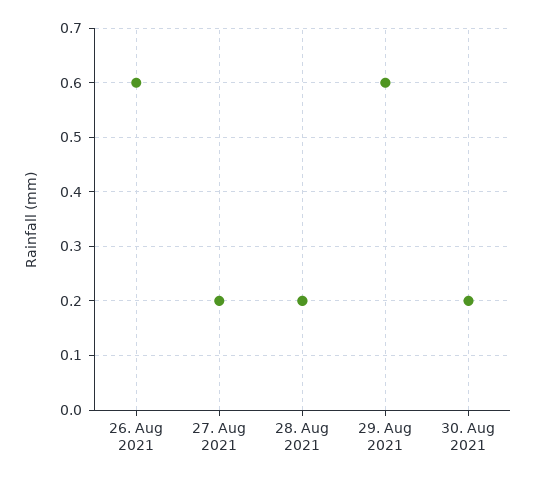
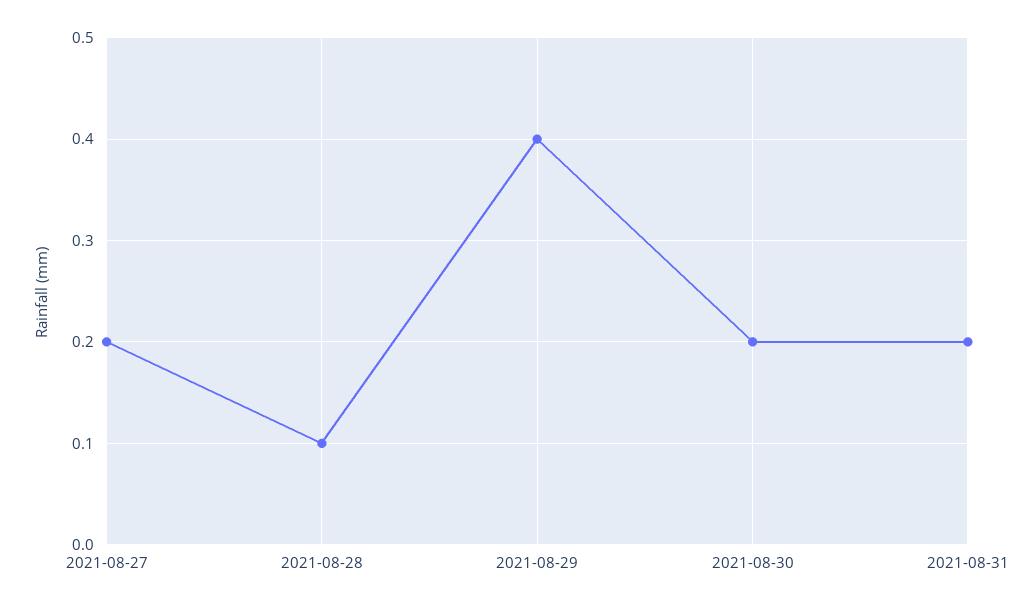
26. Aug 2021: 0.6 -> none
28. Aug 2021: 0.2 -> 0.1
29. Aug 2021: 0.6 -> 0.4
2021-08-31: none -> 0.2

